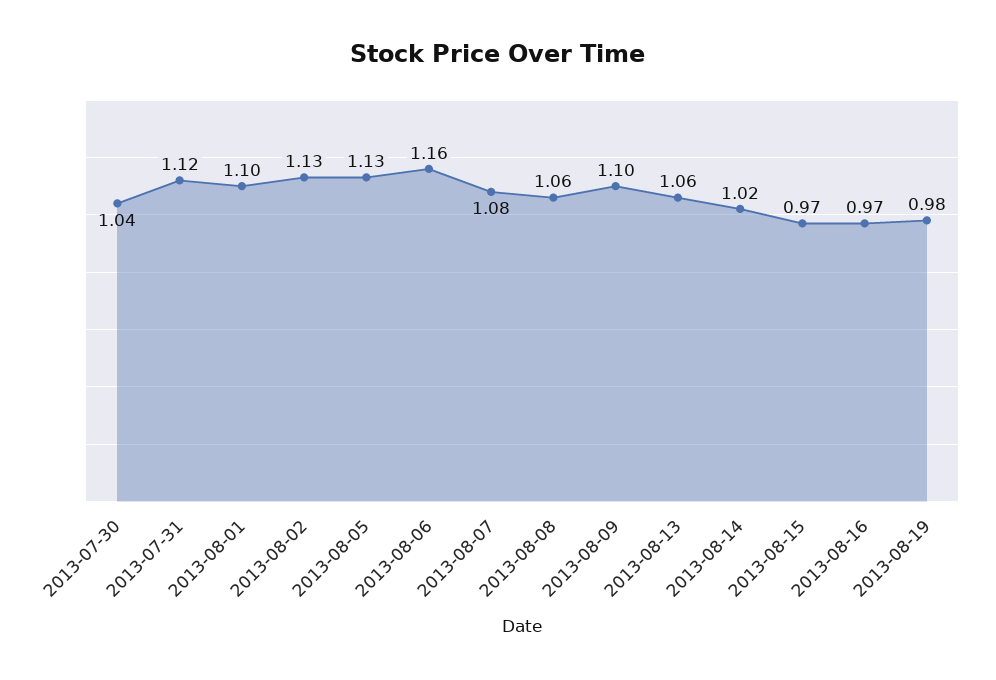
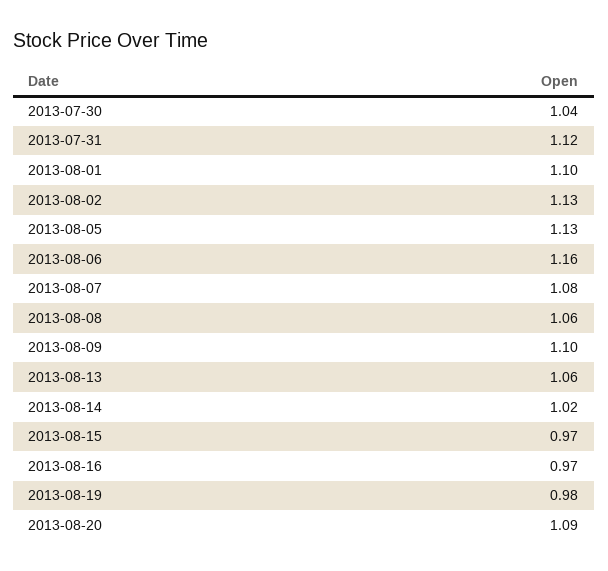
2013-08-20: none -> 1.09

